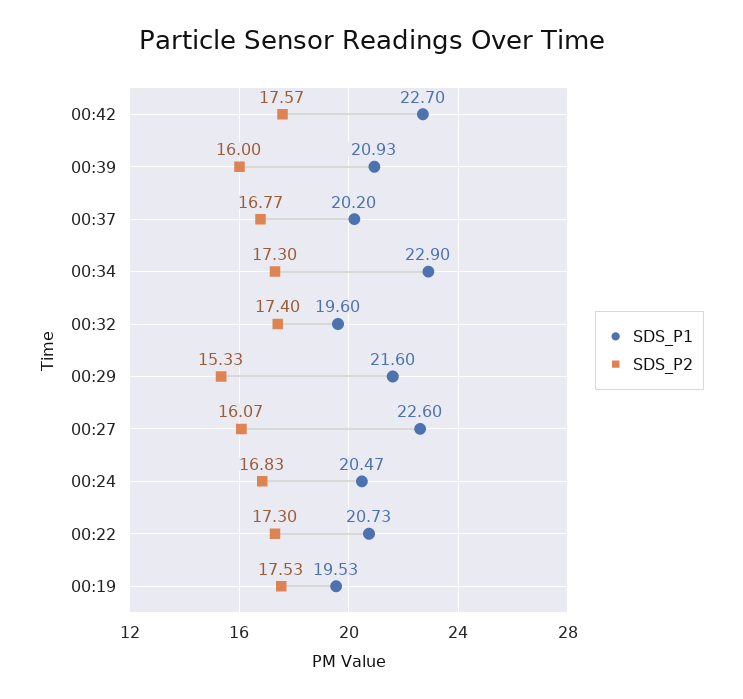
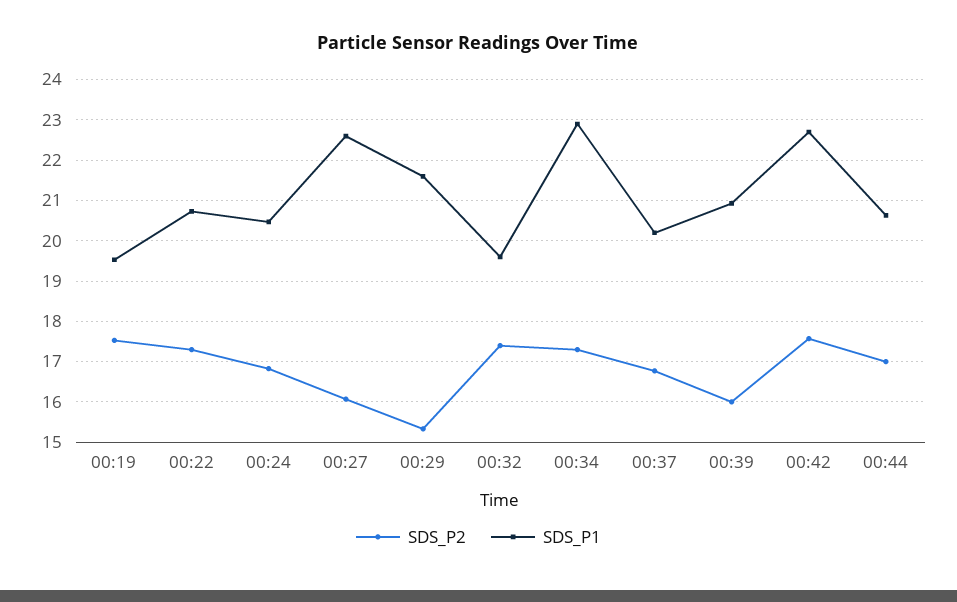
SDS_P2, 00:44: none -> 17
SDS_P1, 00:44: none -> 20.6

